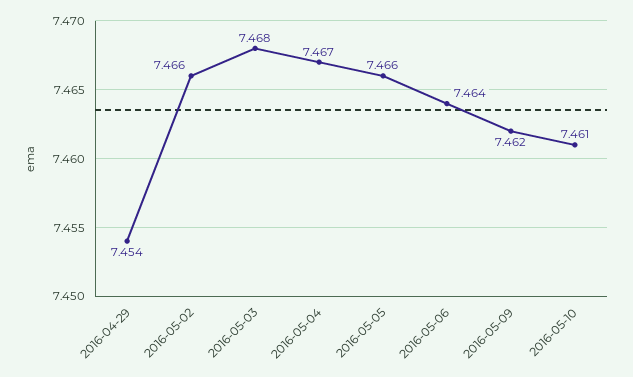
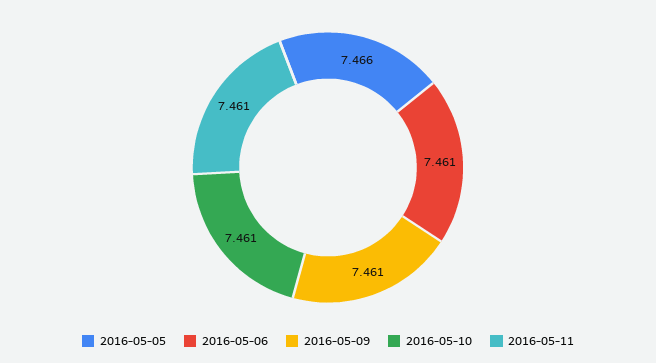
2016-04-29: 7.454 -> none
2016-05-02: 7.466 -> none
2016-05-03: 7.468 -> none
2016-05-04: 7.467 -> none
2016-05-06: 7.464 -> 7.461
2016-05-09: 7.462 -> 7.461
2016-05-11: none -> 7.461

